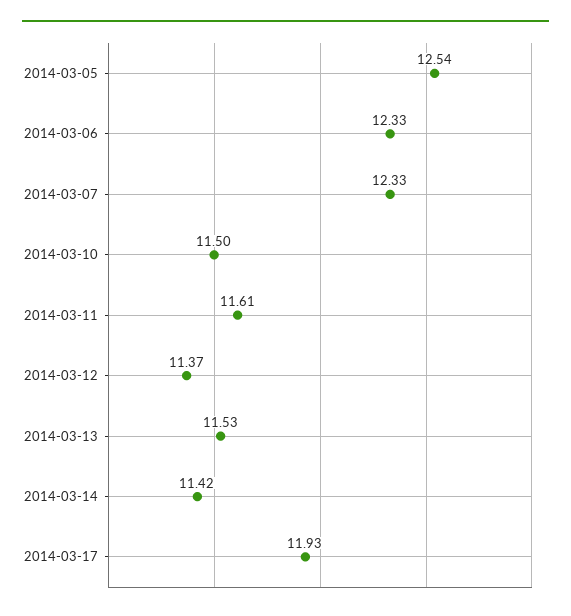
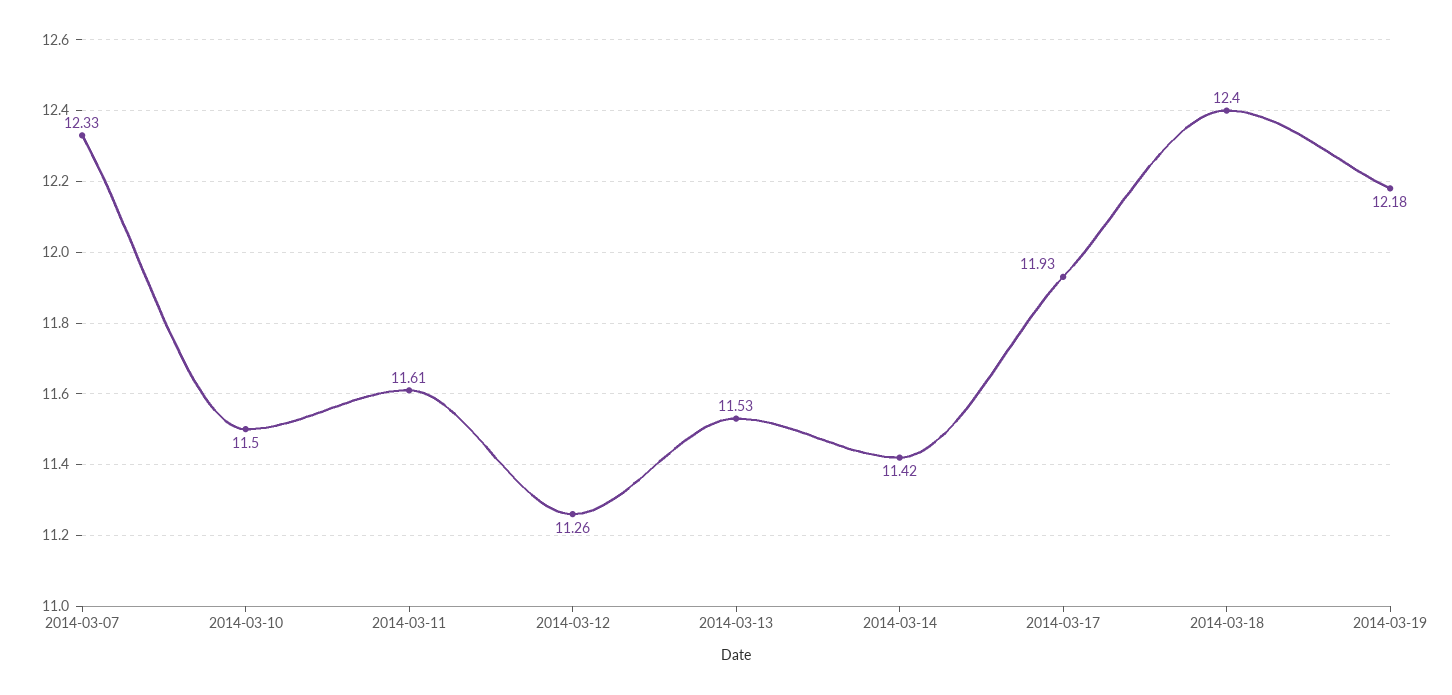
2014-03-05: 12.54 -> none
2014-03-06: 12.33 -> none
2014-03-12: 11.37 -> 11.26
2014-03-18: none -> 12.4
2014-03-19: none -> 12.18

